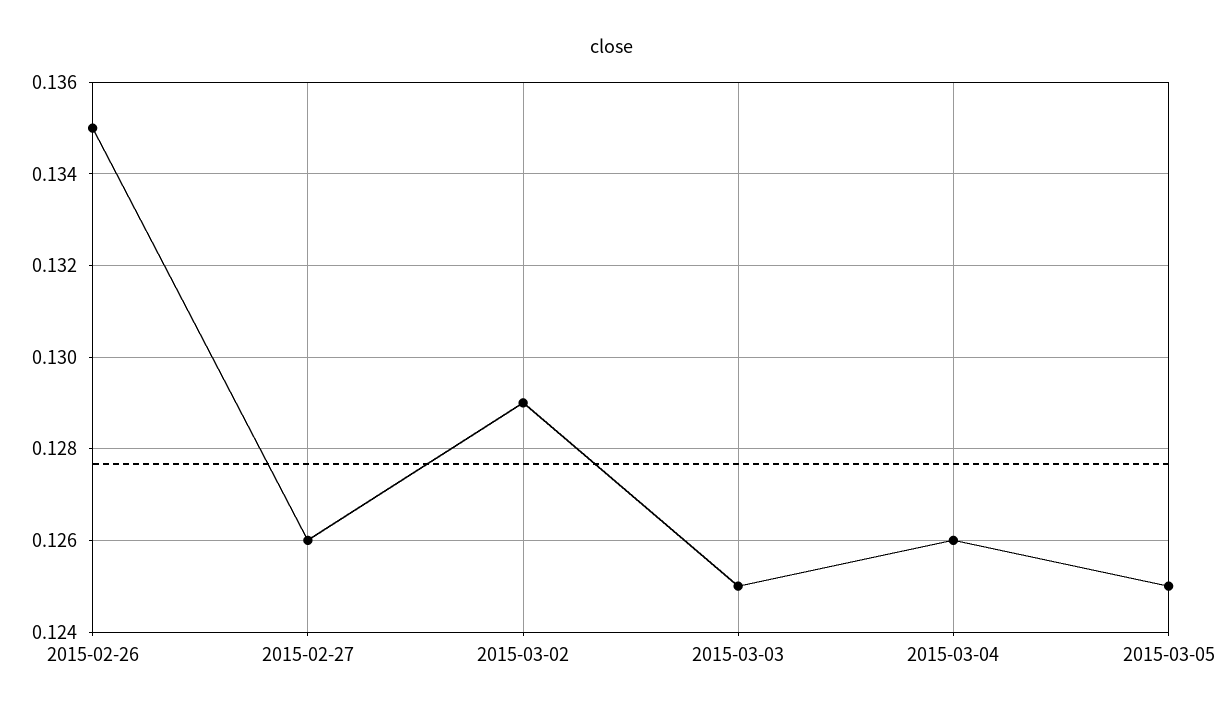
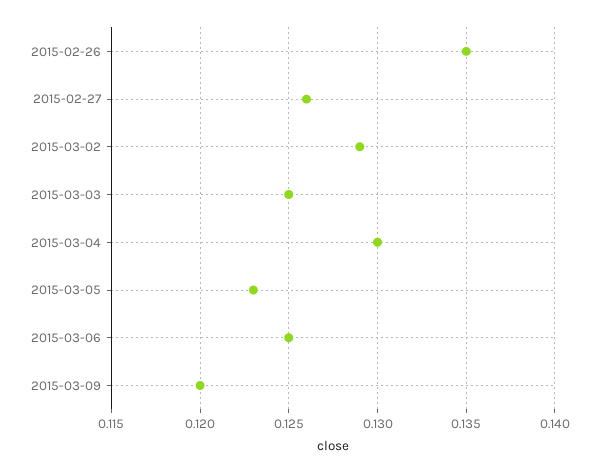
2015-03-04: 0.126 -> 0.13
2015-03-05: 0.125 -> 0.123
2015-03-06: none -> 0.125
2015-03-09: none -> 0.12

